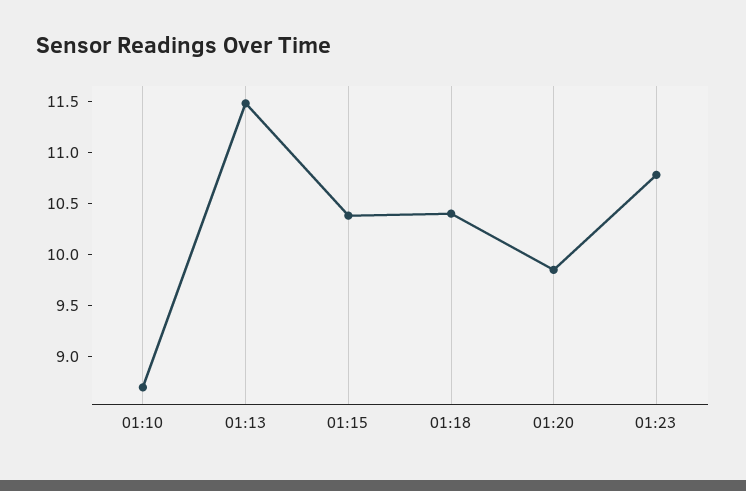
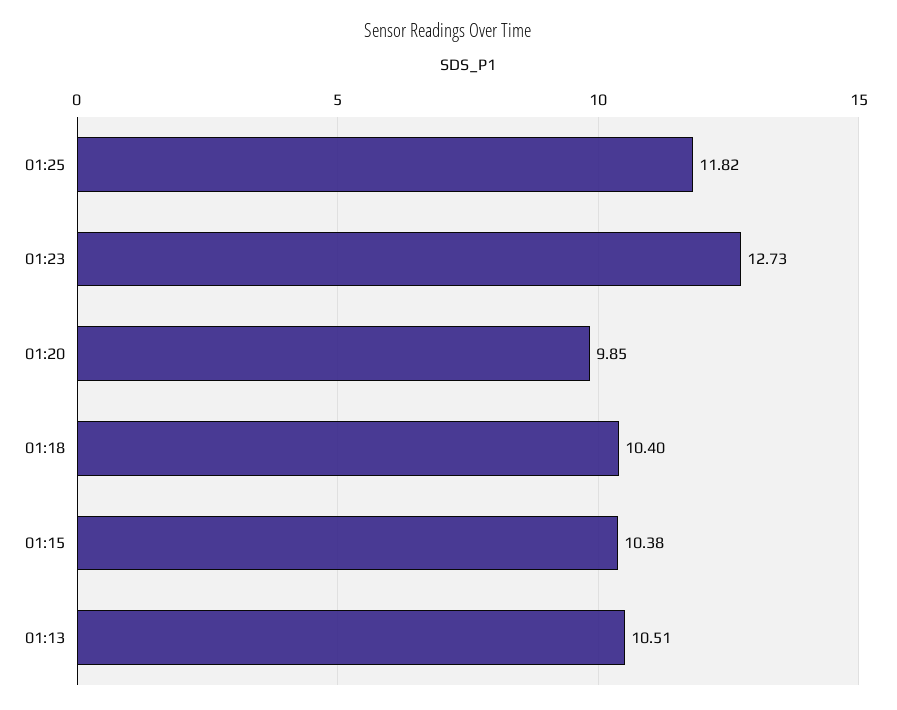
01:10: 8.7 -> none
01:13: 11.5 -> 10.51
01:23: 10.8 -> 12.73
01:25: none -> 11.82

